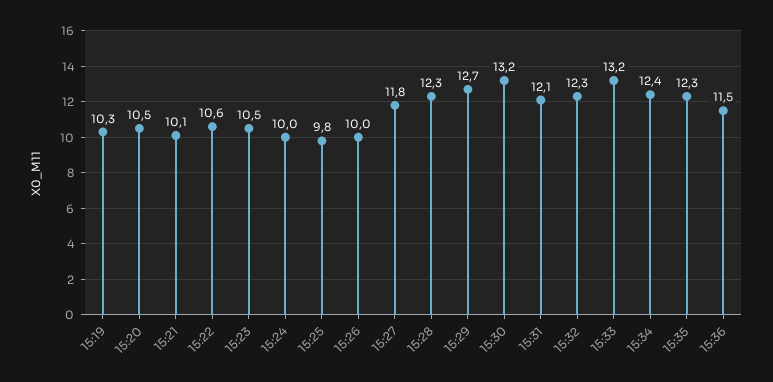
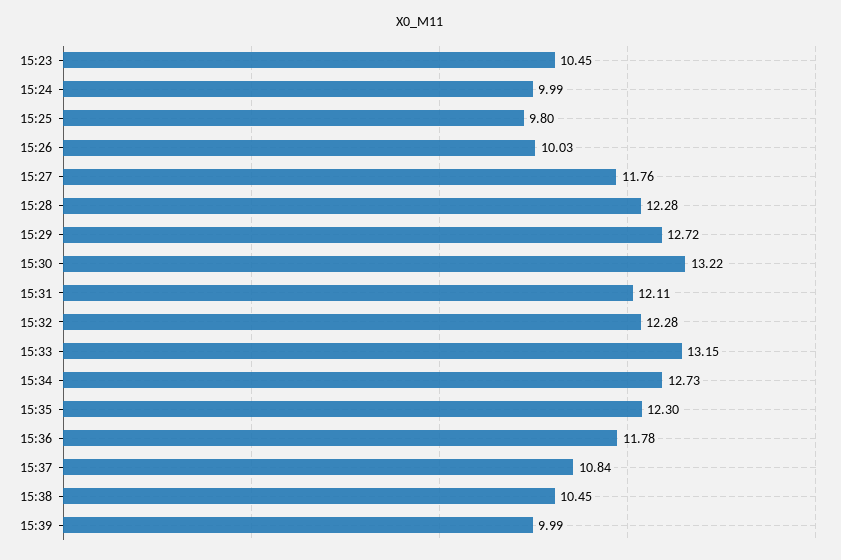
15:19: 10.3 -> none
15:20: 10.5 -> none
15:21: 10.1 -> none
15:22: 10.6 -> none
15:34: 12.4 -> 12.73
15:36: 11.5 -> 11.78
15:37: none -> 10.84
15:38: none -> 10.45
15:39: none -> 9.99

